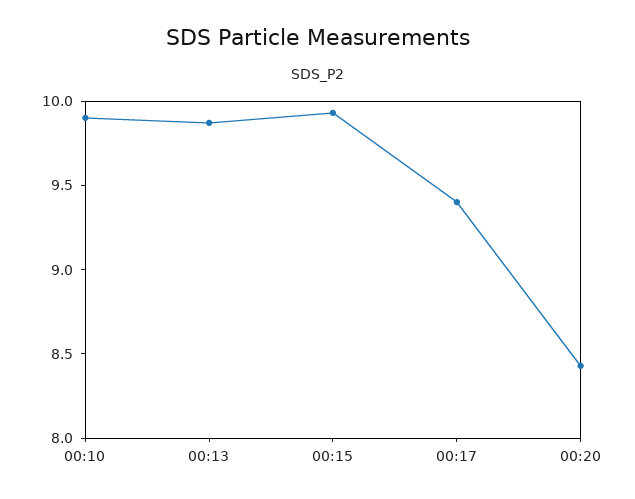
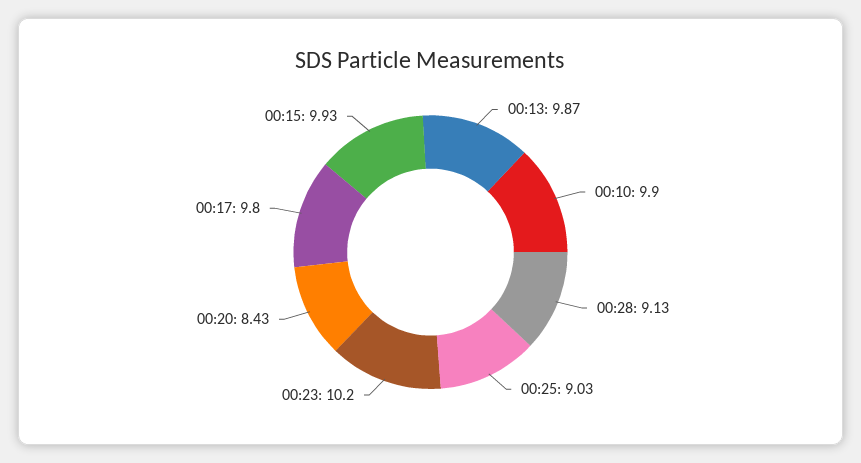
00:17: 9.4 -> 9.8
00:28: none -> 9.13
00:25: none -> 9.03
00:23: none -> 10.2

